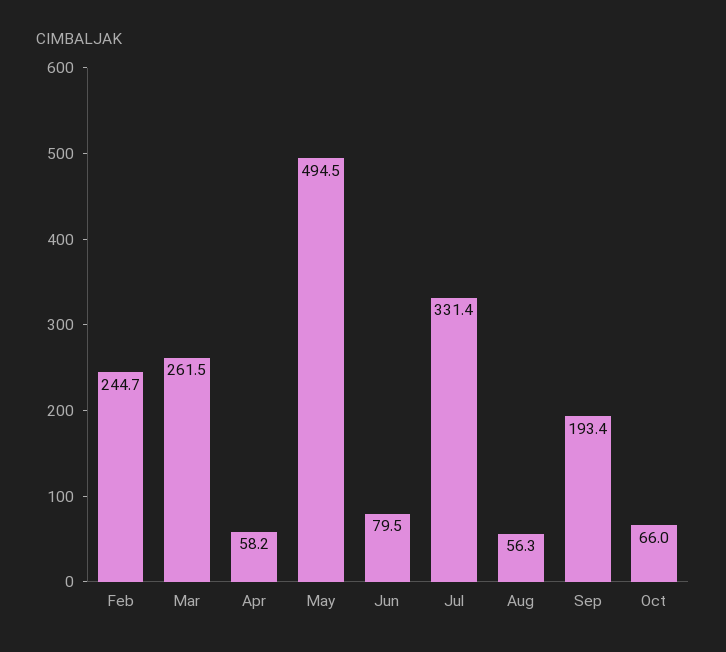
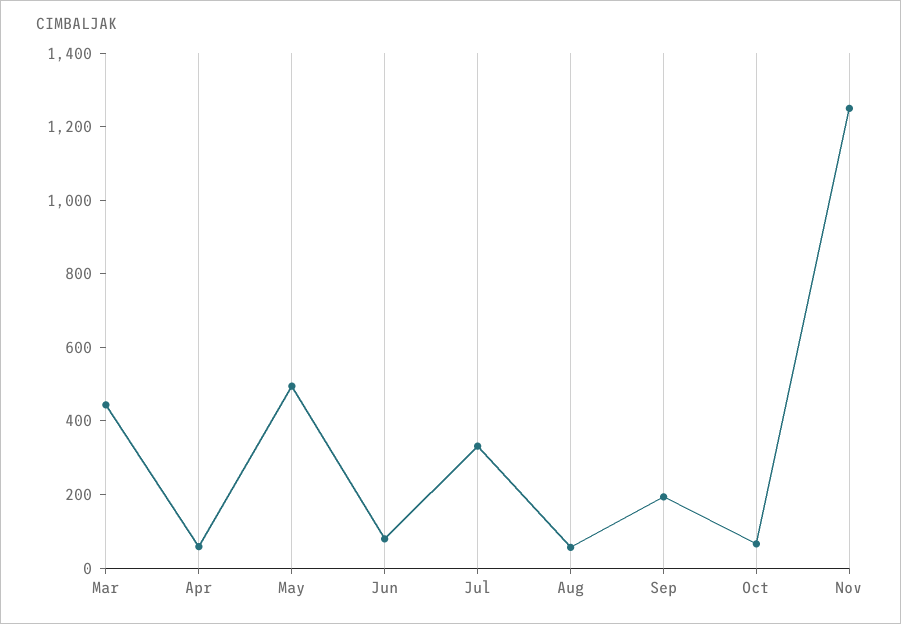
Feb: 244.7 -> none
Mar: 261.5 -> 450
Nov: none -> 1250

